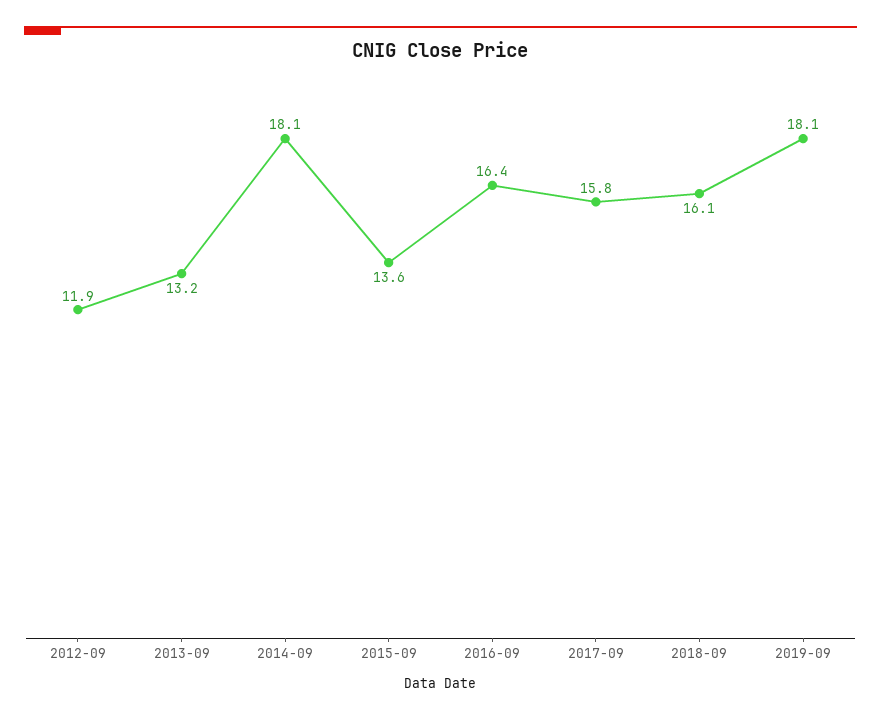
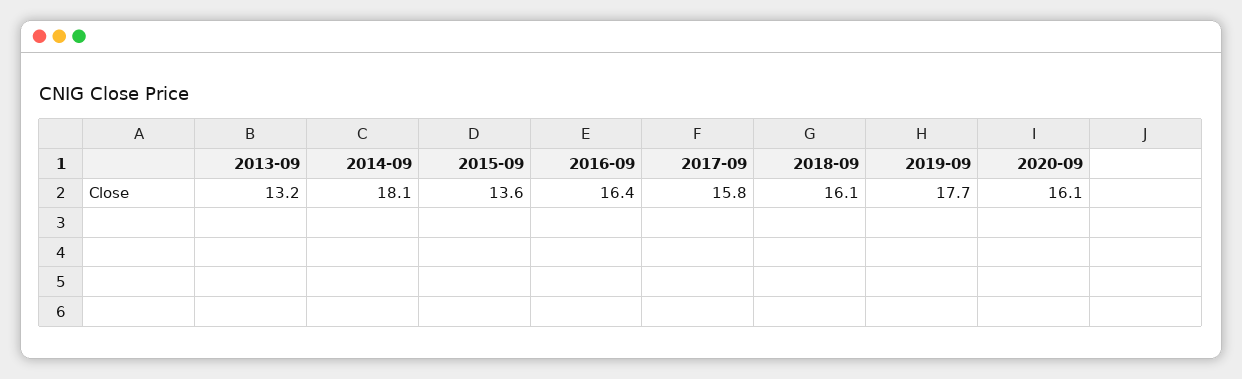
2012-09: 11.9 -> none
2019-09: 18.1 -> 17.7
2020-09: none -> 16.1

